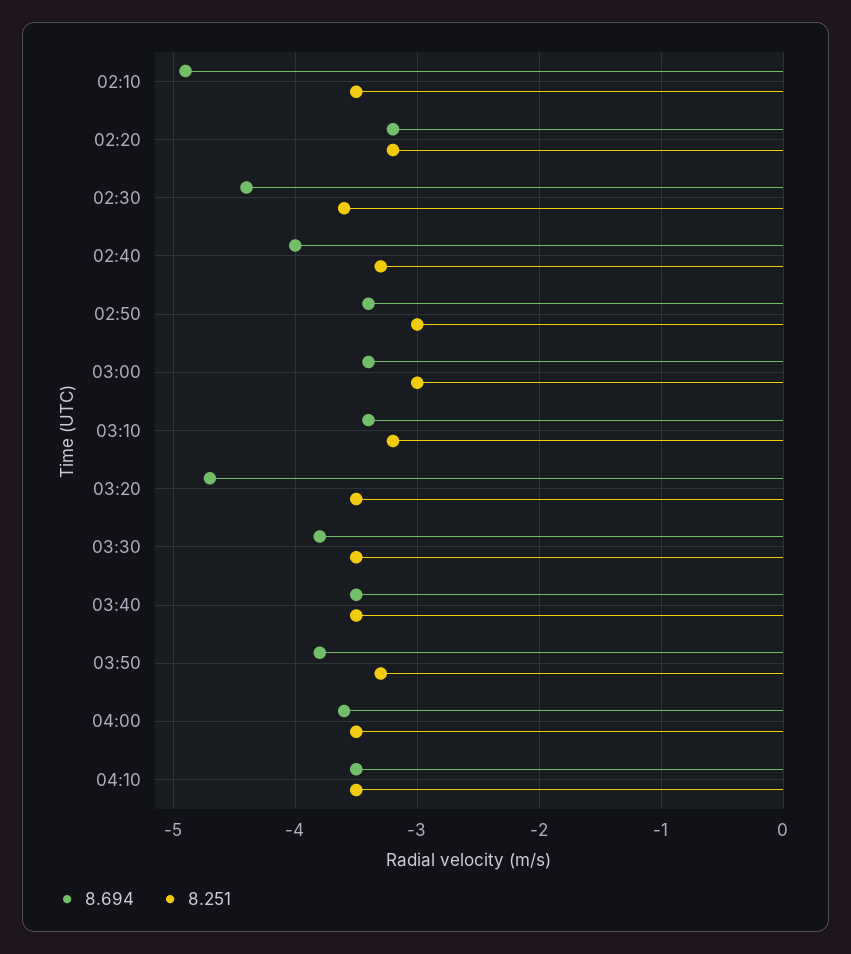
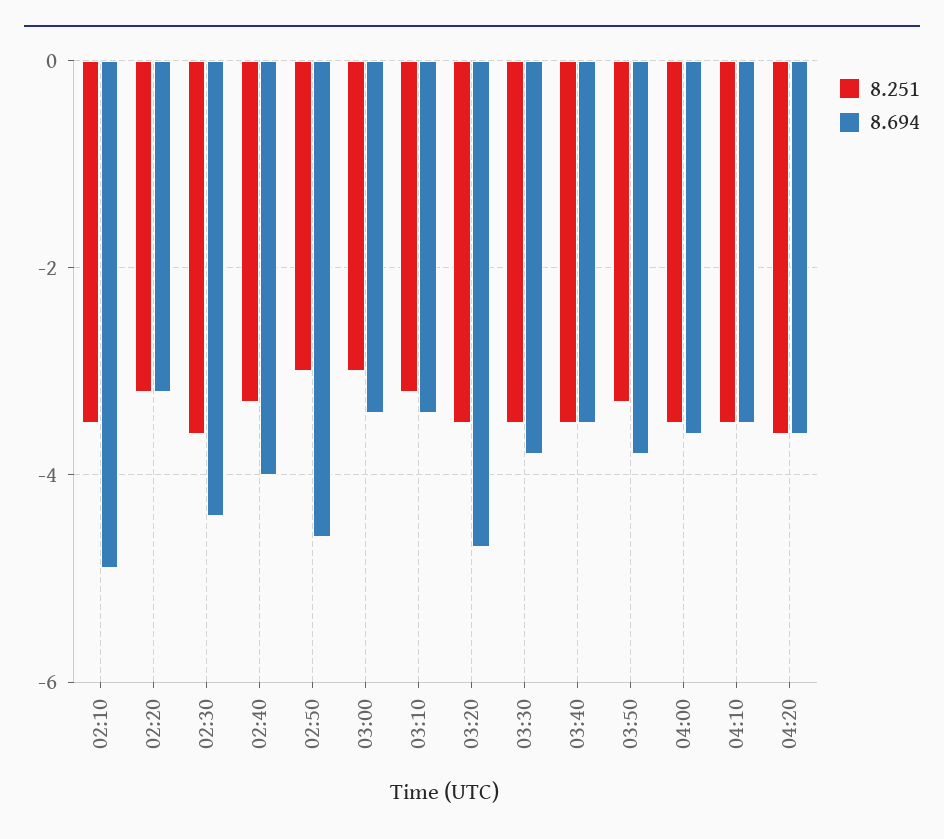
8.694, 02:50: -3.4 -> -4.5
8.251, 04:20: none -> -3.5
8.694, 04:20: none -> -3.5

